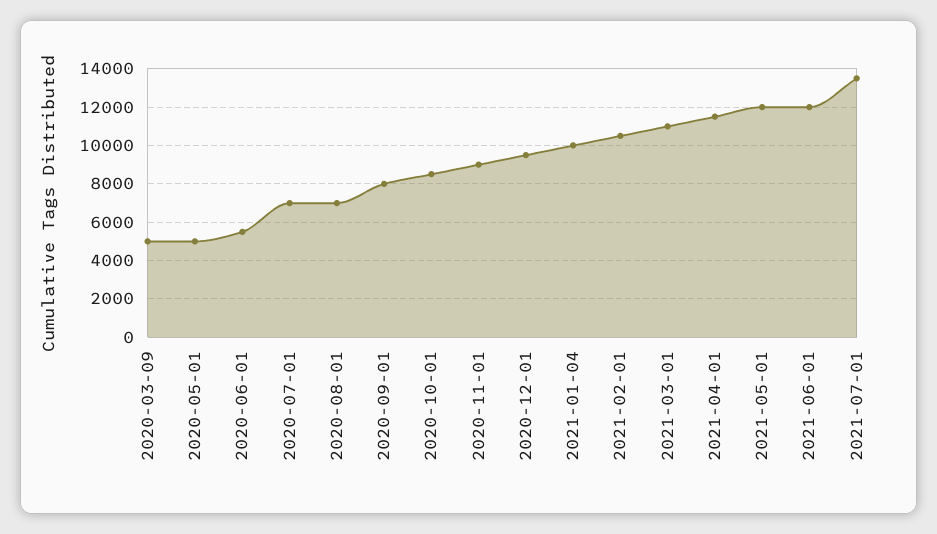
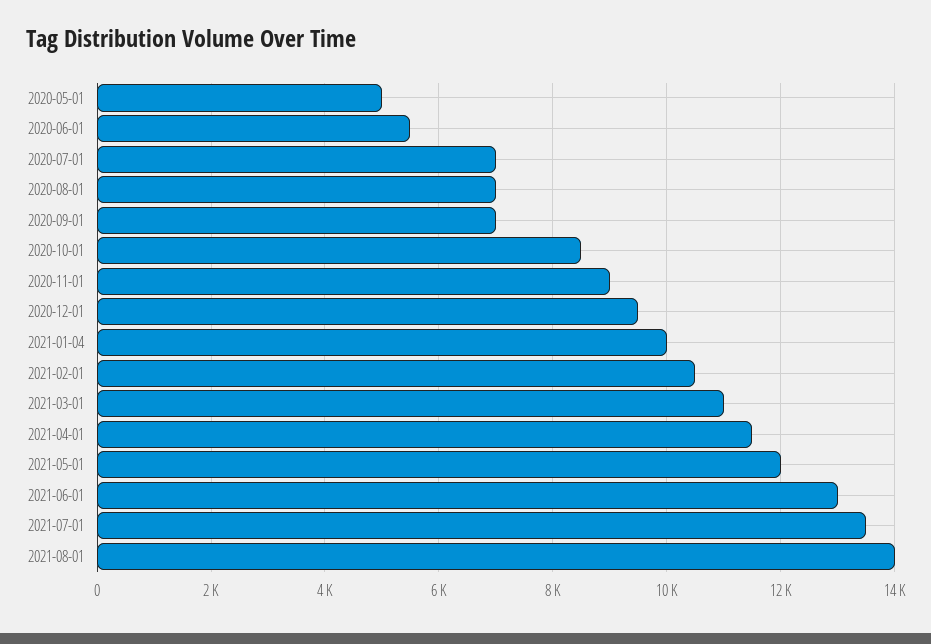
2020-03-09: 5000 -> none
2020-09-01: 8000 -> 7000
2021-06-01: 12000 -> 13000
2021-08-01: none -> 14000

